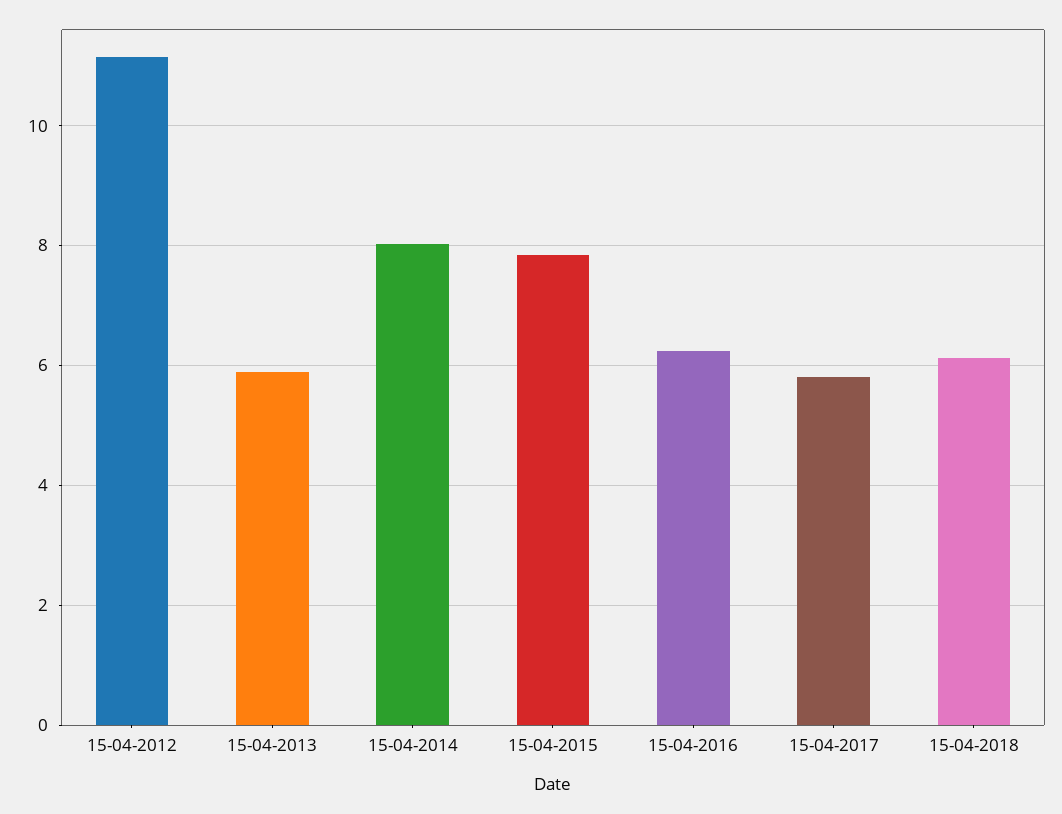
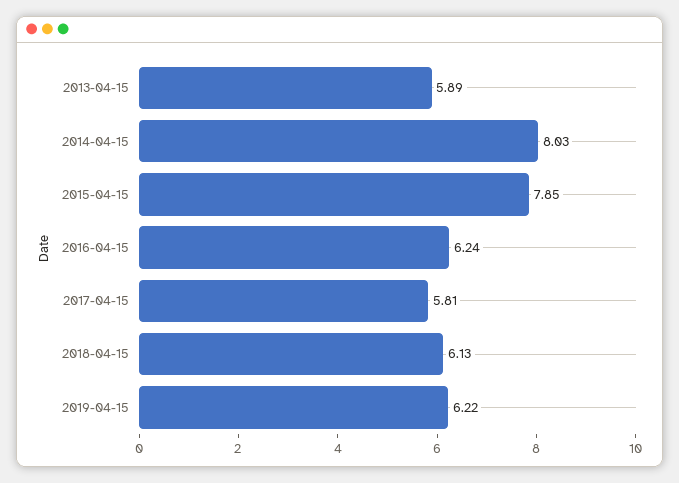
15-04-2012: 11.2 -> none
2019-04-15: none -> 6.22

